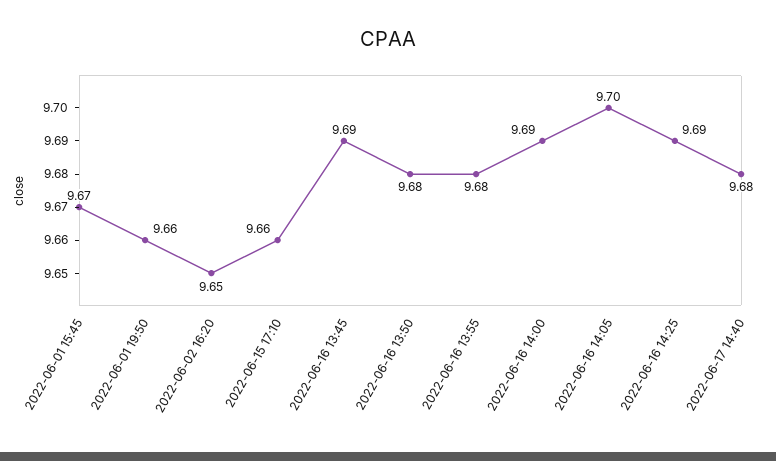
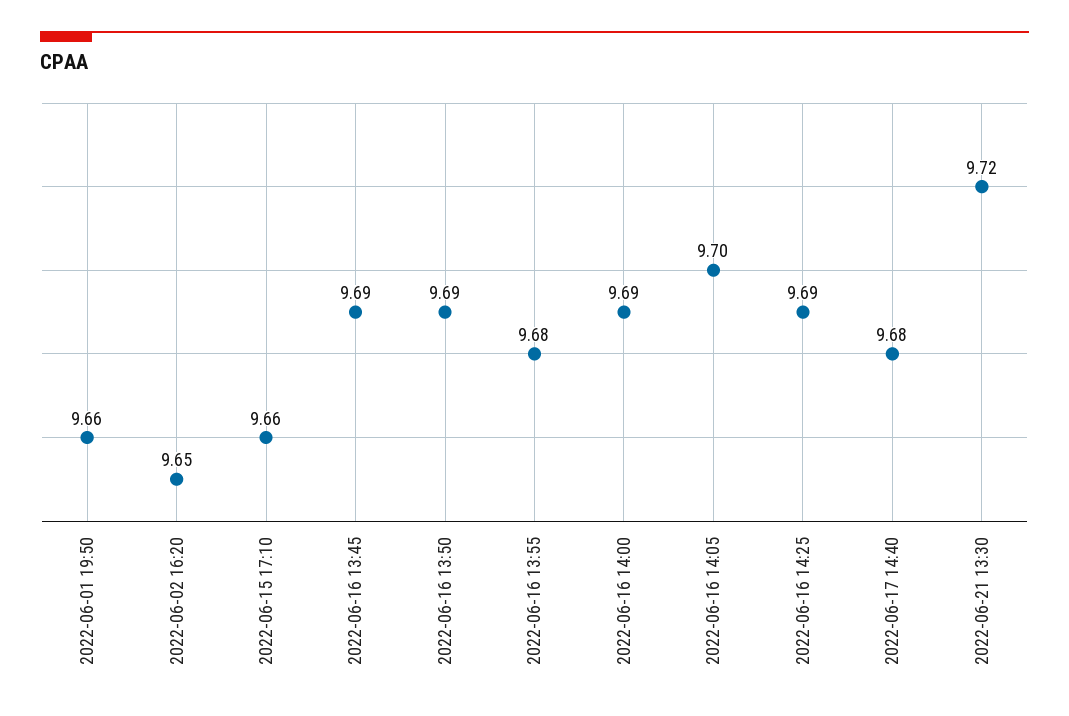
2022-06-01 15:45: 9.67 -> none
2022-06-16 13:50: 9.68 -> 9.69
2022-06-21 13:30: none -> 9.72

